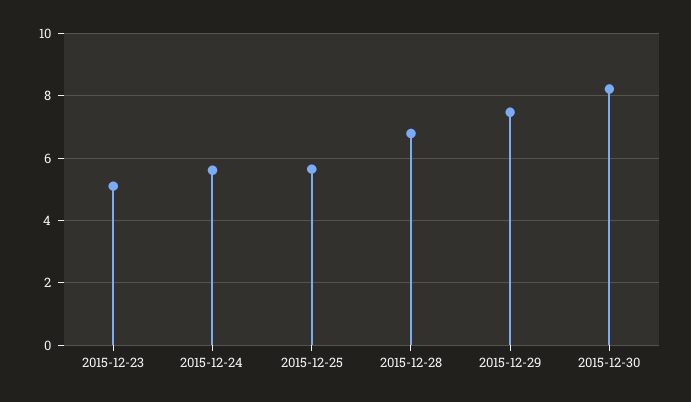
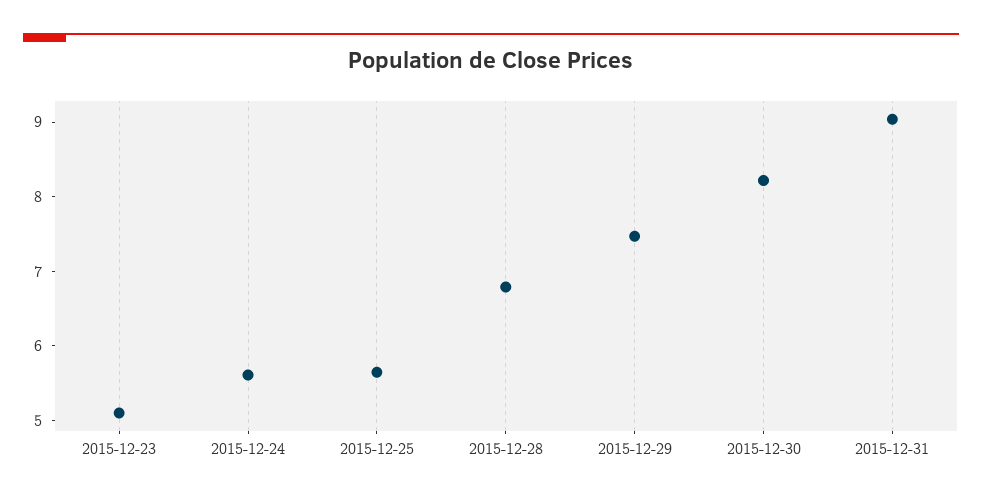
2015-12-31: none -> 9

